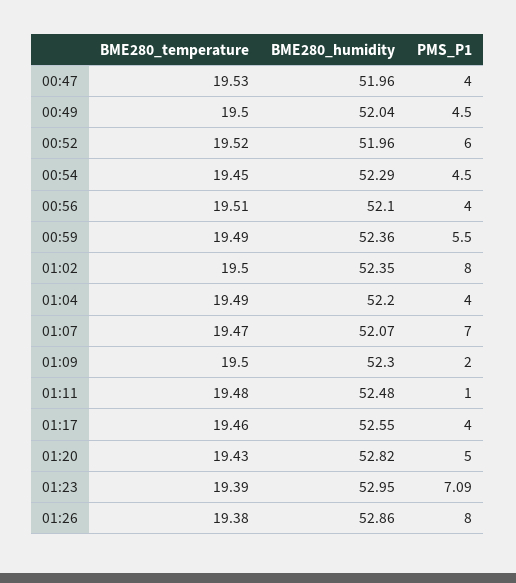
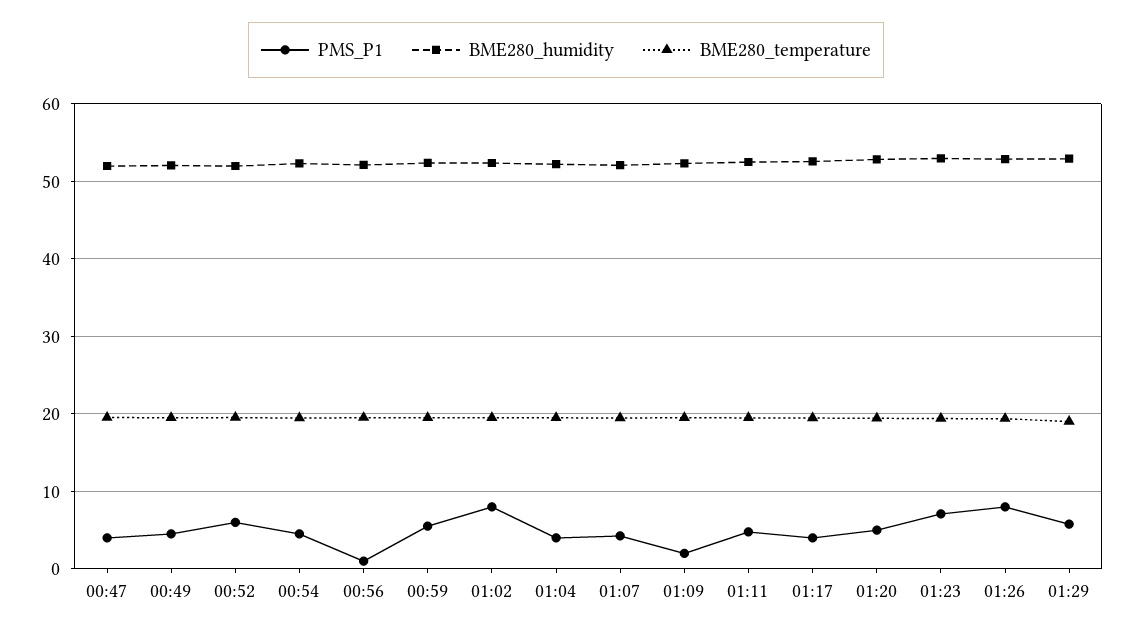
PMS_P1, 00:56: 4 -> 1
PMS_P1, 01:07: 7 -> 4
PMS_P1, 01:11: 1 -> 5
PMS_P1, 01:29: none -> 6
BME280_humidity, 01:29: none -> 53
BME280_temperature, 01:29: none -> 19

